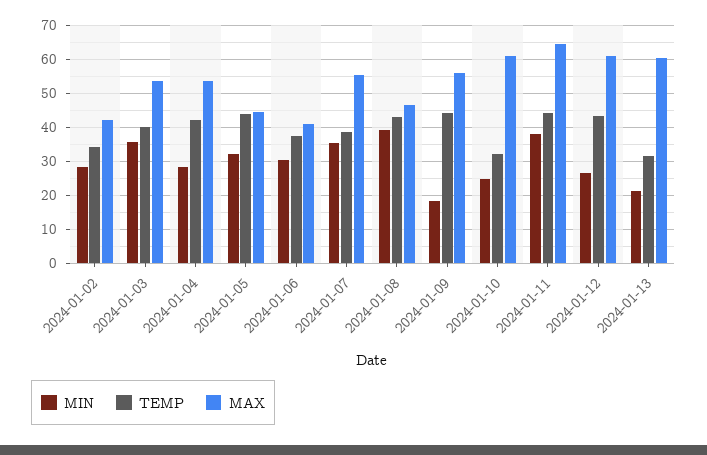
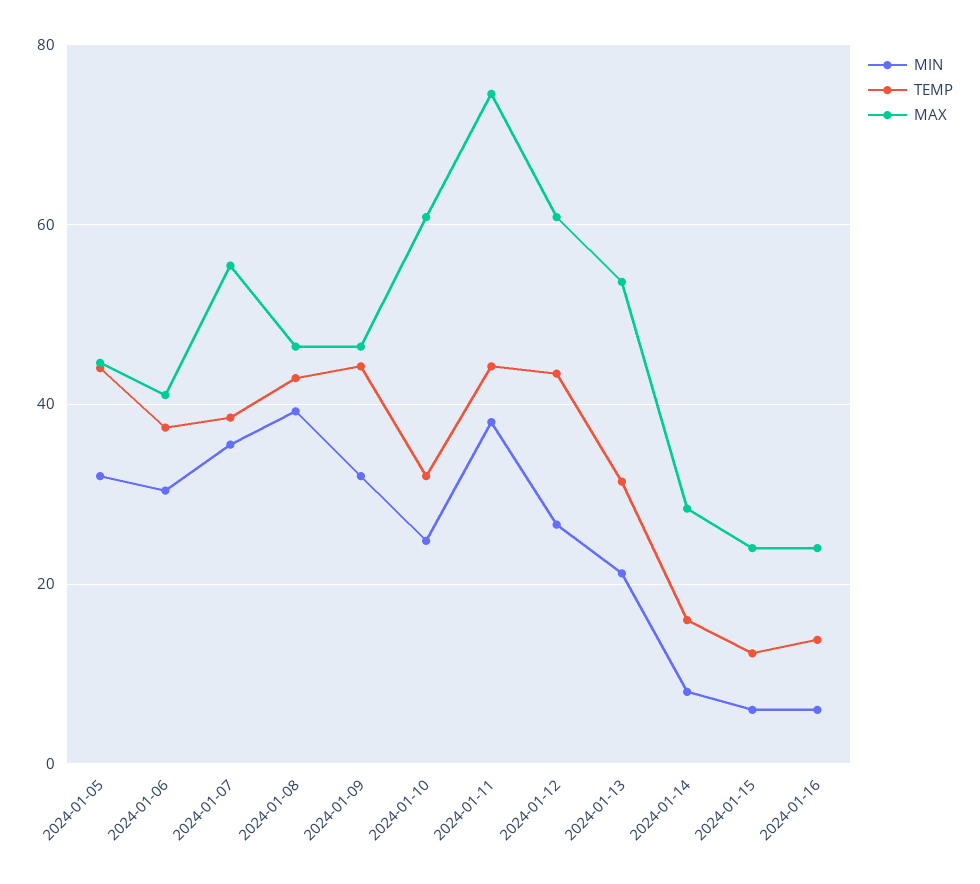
MIN, 2024-01-02: 28 -> none
TEMP, 2024-01-02: 34 -> none
MAX, 2024-01-02: 42 -> none
MIN, 2024-01-03: 36 -> none
TEMP, 2024-01-03: 40 -> none
MAX, 2024-01-03: 54 -> none
MIN, 2024-01-04: 28 -> none
TEMP, 2024-01-04: 42 -> none
MAX, 2024-01-04: 54 -> none
MIN, 2024-01-09: 18 -> 32
MAX, 2024-01-09: 56 -> 46
MAX, 2024-01-11: 64 -> 74
MAX, 2024-01-13: 60 -> 54
MIN, 2024-01-14: none -> 8
TEMP, 2024-01-14: none -> 16
MAX, 2024-01-14: none -> 28
MIN, 2024-01-15: none -> 6
TEMP, 2024-01-15: none -> 12
MAX, 2024-01-15: none -> 24
MIN, 2024-01-16: none -> 6
TEMP, 2024-01-16: none -> 14
MAX, 2024-01-16: none -> 24

